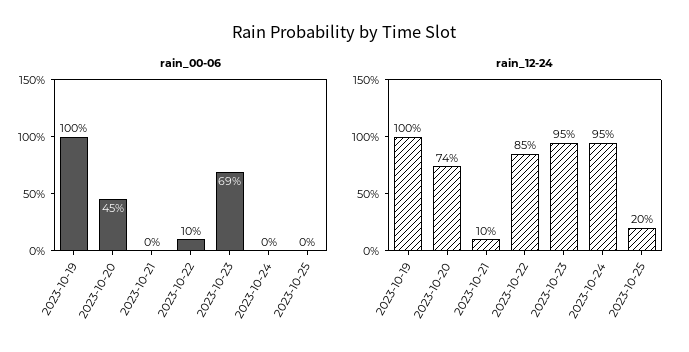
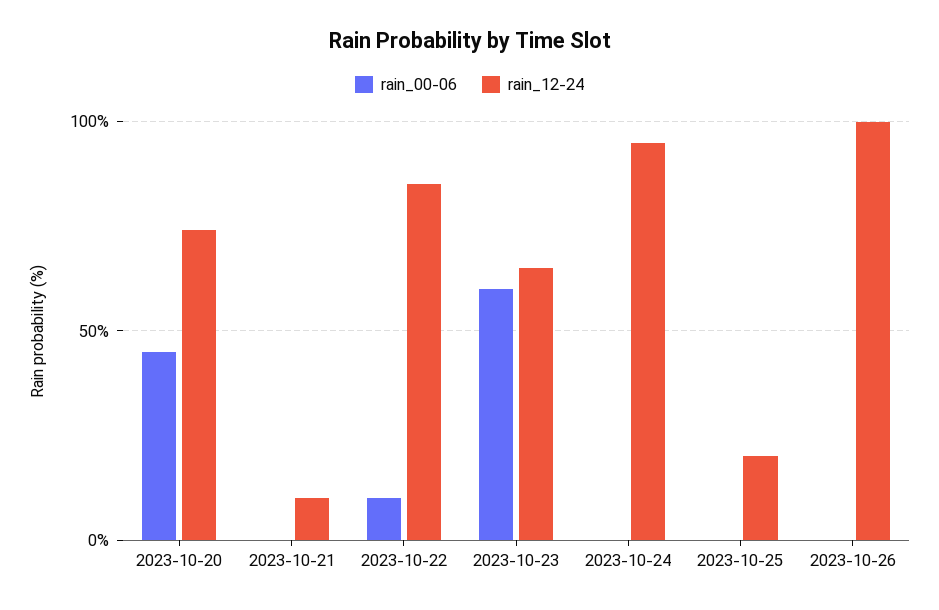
rain_00-06, 2023-10-19: 100 -> none
rain_00-06, 2023-10-23: 69 -> 60
rain_12-24, 2023-10-19: 100 -> none
rain_12-24, 2023-10-23: 95 -> 65
rain_00-06, 2023-10-26: none -> 0
rain_12-24, 2023-10-26: none -> 100

